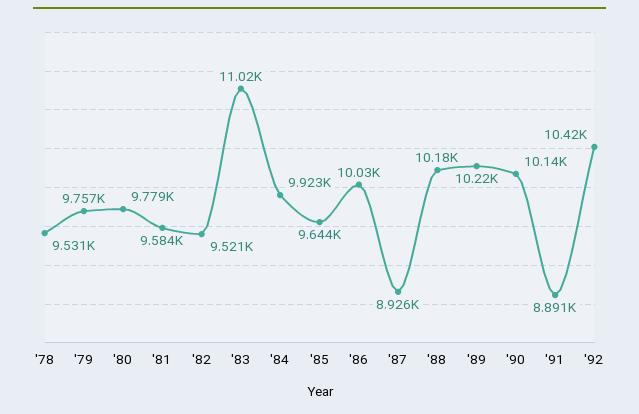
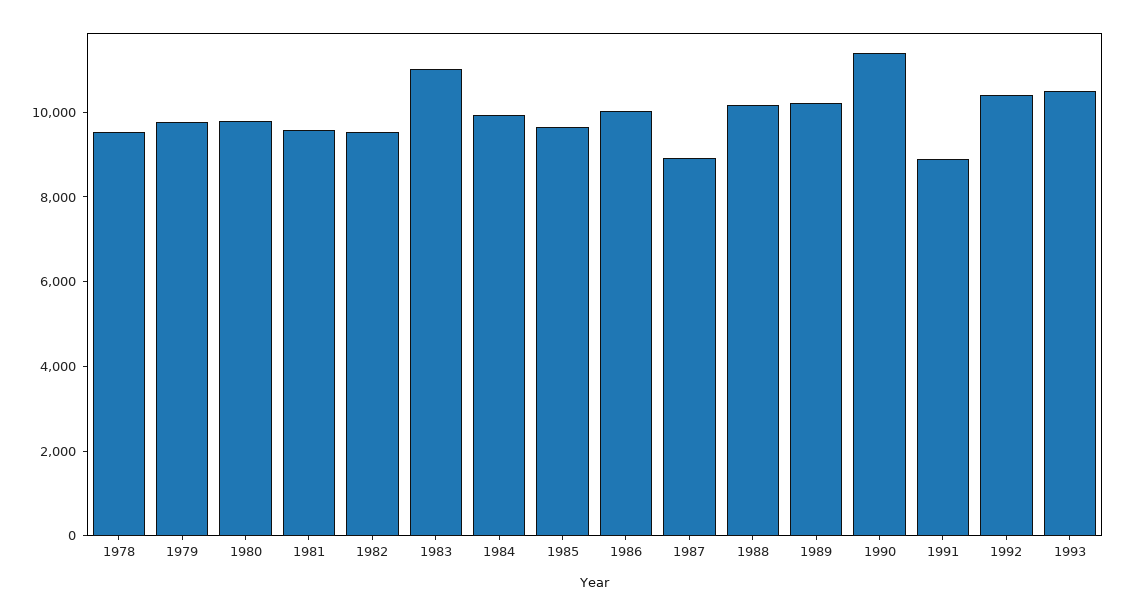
'90: 10140 -> 11500
1993: none -> 10500

